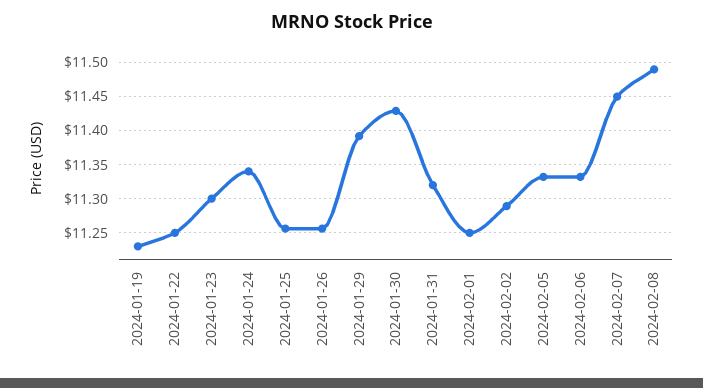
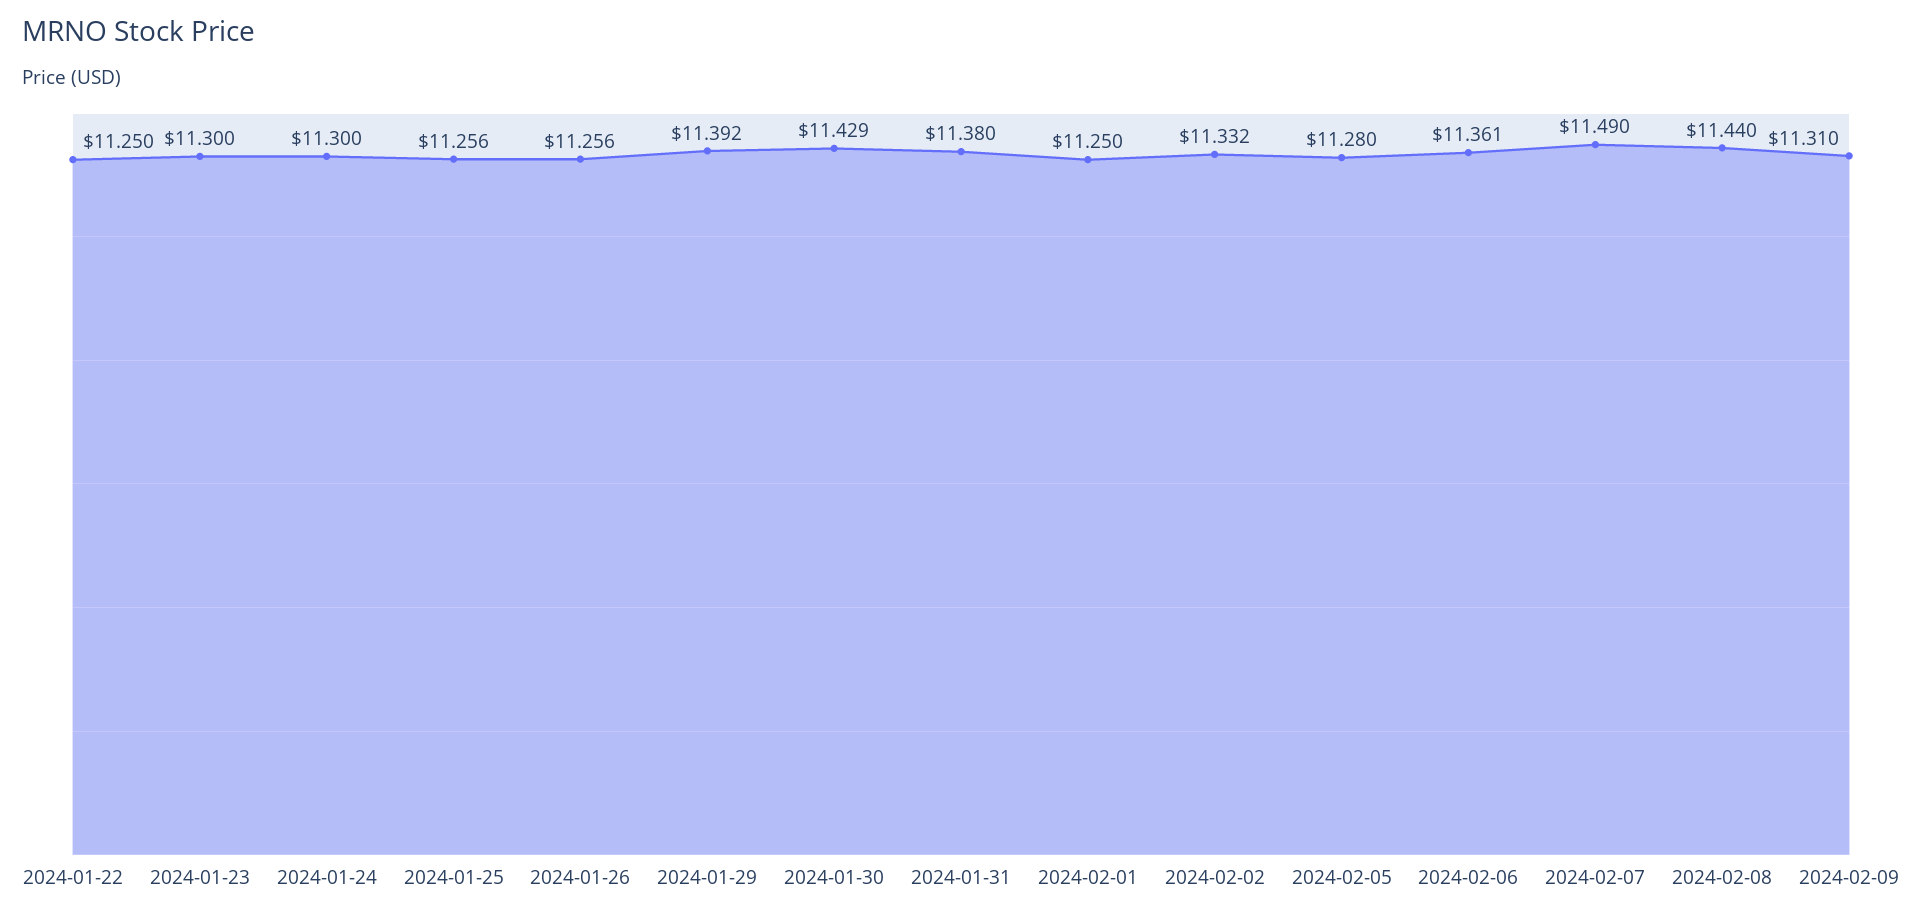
2024-01-19: 11.23 -> none
2024-01-24: 11.34 -> 11.3
2024-01-31: 11.32 -> 11.38
2024-02-02: 11.29 -> 11.332
2024-02-05: 11.33 -> 11.28
2024-02-06: 11.33 -> 11.361
2024-02-07: 11.45 -> 11.49
2024-02-08: 11.49 -> 11.44
2024-02-09: none -> 11.31

